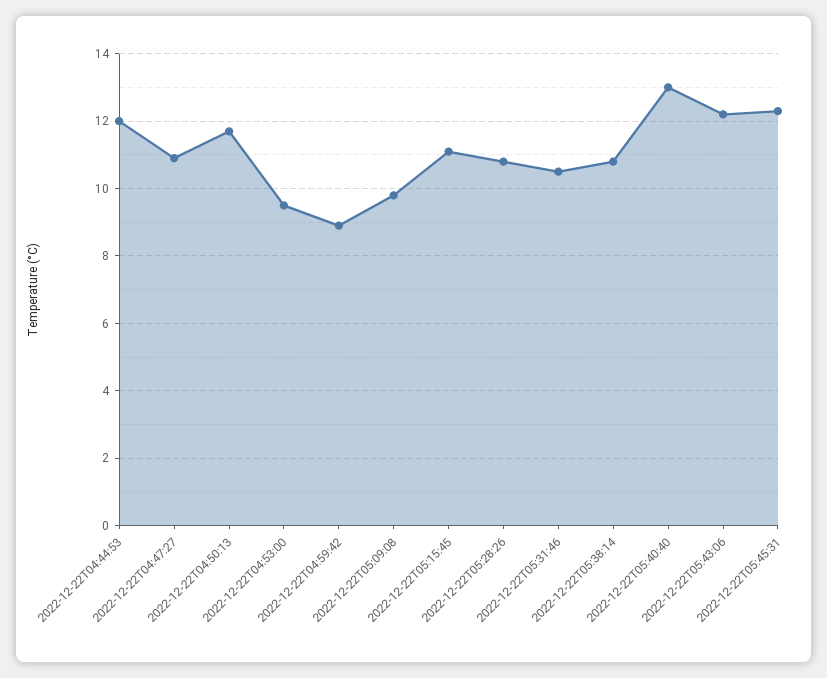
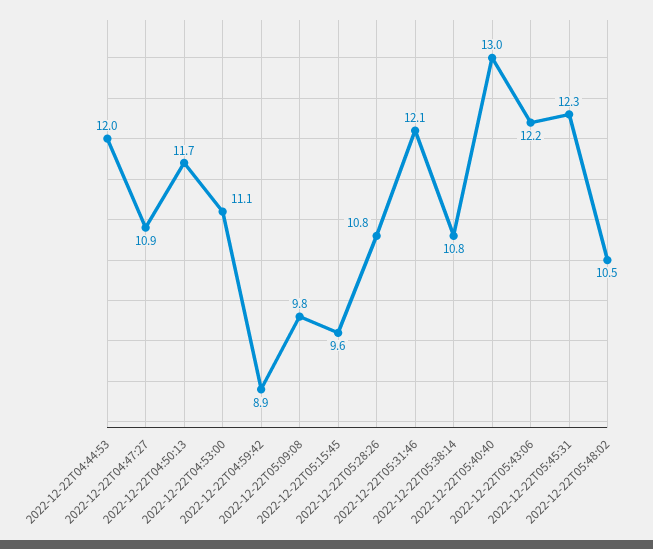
2022-12-22T04:53:00: 9.5 -> 11.1
2022-12-22T05:15:45: 11 -> 9.6
2022-12-22T05:31:46: 10.5 -> 12.1
2022-12-22T05:48:02: none -> 10.5

